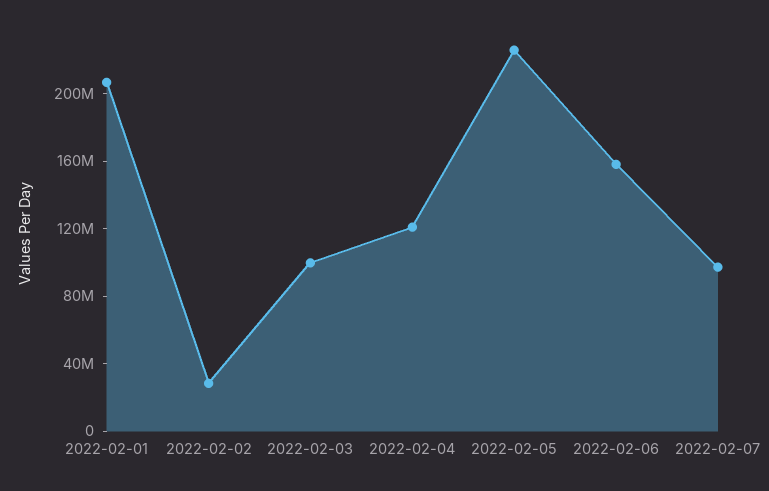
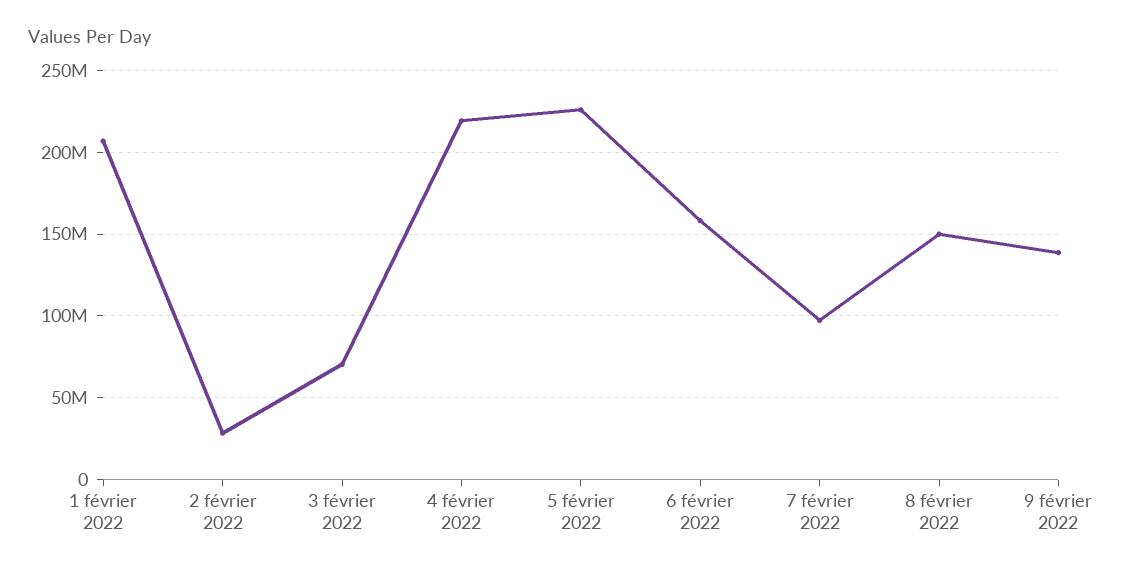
2022-02-03: 100000000 -> 70000000
2022-02-04: 120000000 -> 220000000
8 février 2022: none -> 150000000
9 février 2022: none -> 140000000

